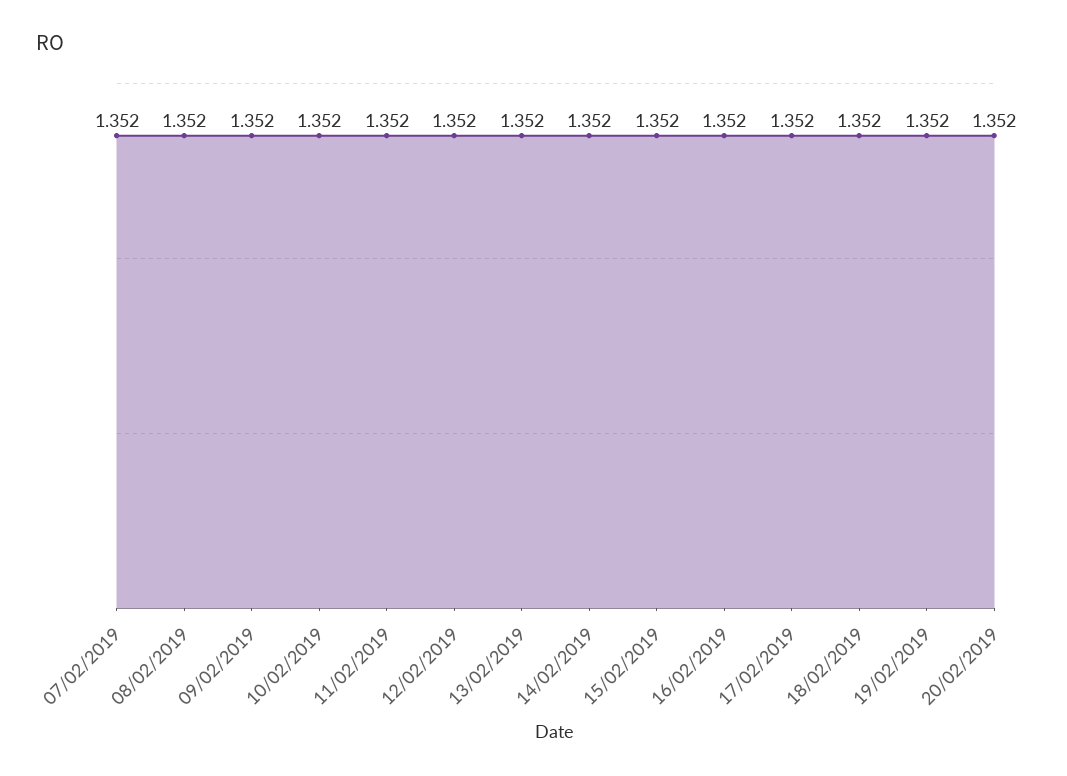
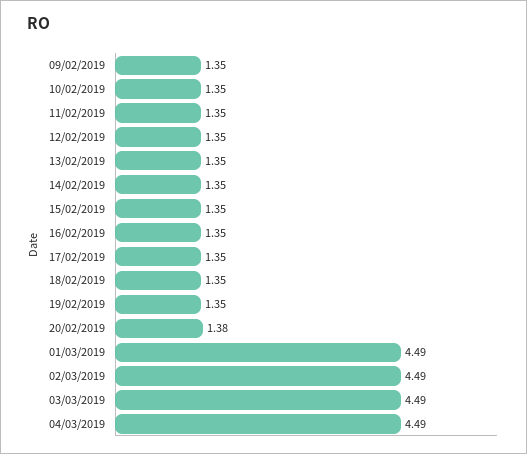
07/02/2019: 1.352 -> none
08/02/2019: 1.352 -> none
20/02/2019: 1.352 -> 1.38
01/03/2019: none -> 4.49
02/03/2019: none -> 4.49
03/03/2019: none -> 4.49
04/03/2019: none -> 4.49

